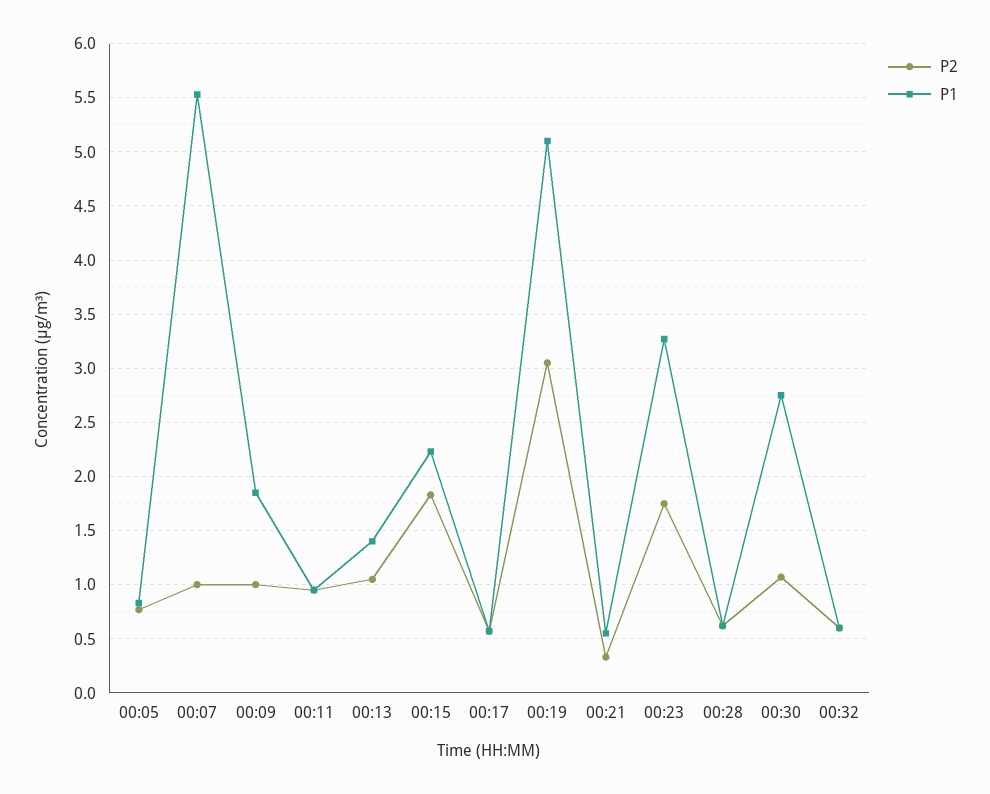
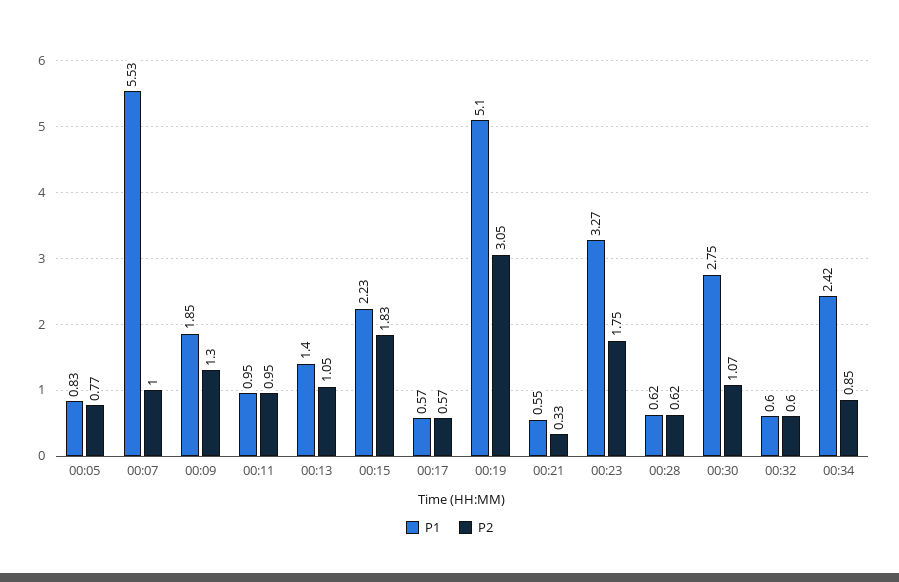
P2, 00:09: 1 -> 1.3
P1, 00:34: none -> 2.42
P2, 00:34: none -> 0.85

